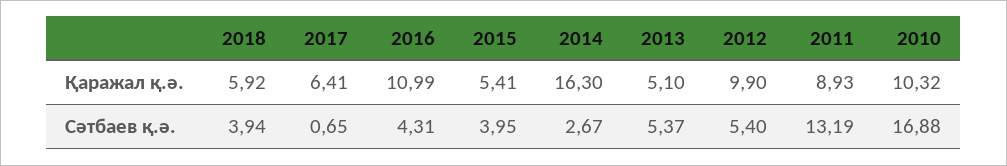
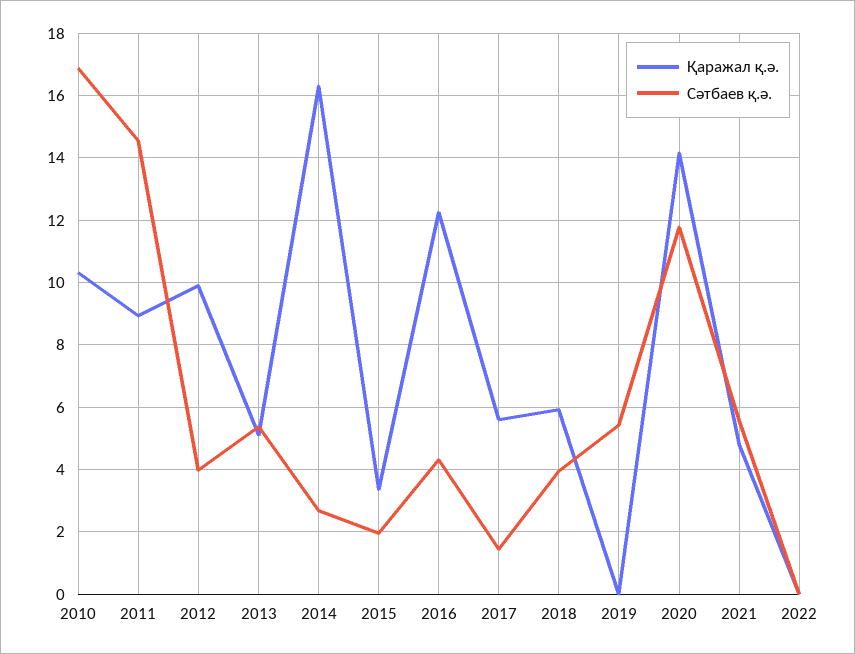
Қаражал қ.ә., 2017: 6.41 -> 5.6
Қаражал қ.ә., 2016: 10.99 -> 12.2
Қаражал қ.ә., 2015: 5.41 -> 3.4
Сәтбаев қ.ә., 2017: 0.65 -> 1.4
Сәтбаев қ.ә., 2015: 3.95 -> 2
Сәтбаев қ.ә., 2012: 5.4 -> 4
Сәтбаев қ.ә., 2011: 13.19 -> 14.6
Қаражал қ.ә., 2019: none -> 0
Сәтбаев қ.ә., 2019: none -> 5.4
Қаражал қ.ә., 2020: none -> 14.2
Сәтбаев қ.ә., 2020: none -> 11.8
Қаражал қ.ә., 2021: none -> 4.8
Сәтбаев қ.ә., 2021: none -> 5.6
Қаражал қ.ә., 2022: none -> 0
Сәтбаев қ.ә., 2022: none -> 0

